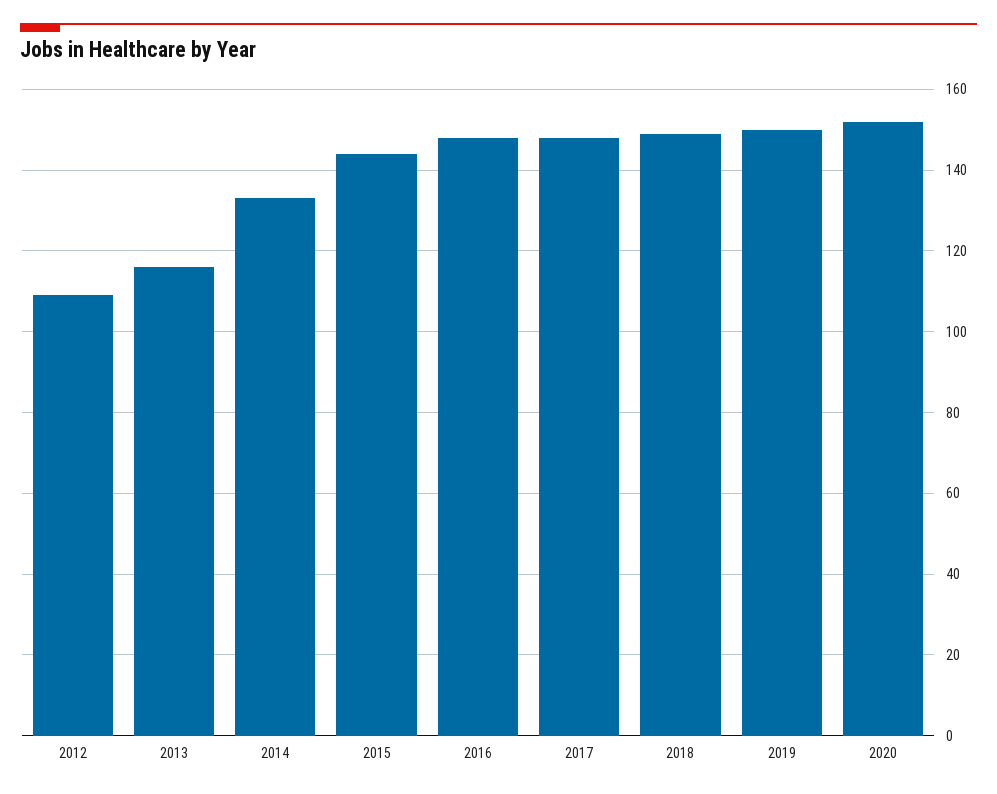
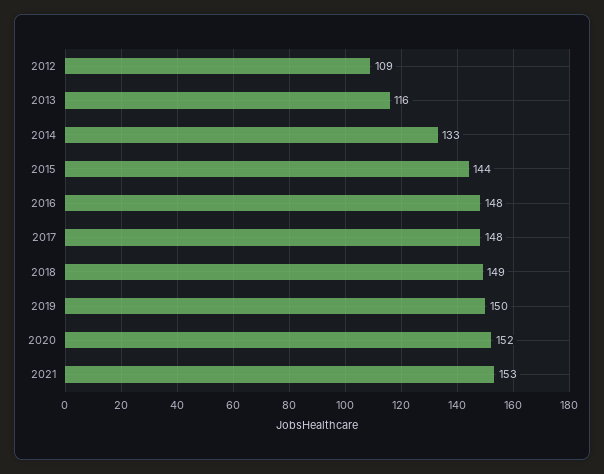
2021: none -> 153

